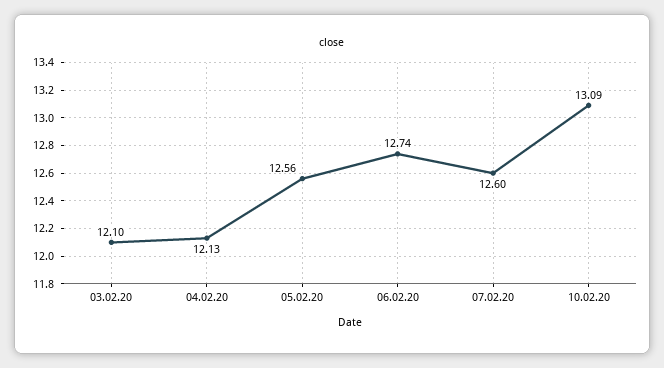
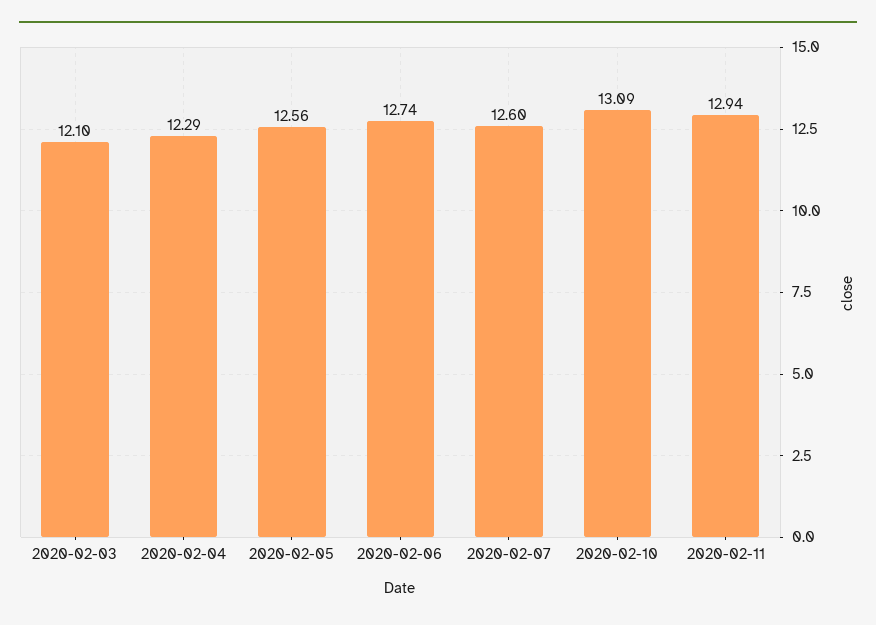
04.02.20: 12.13 -> 12.29
2020-02-11: none -> 12.94

